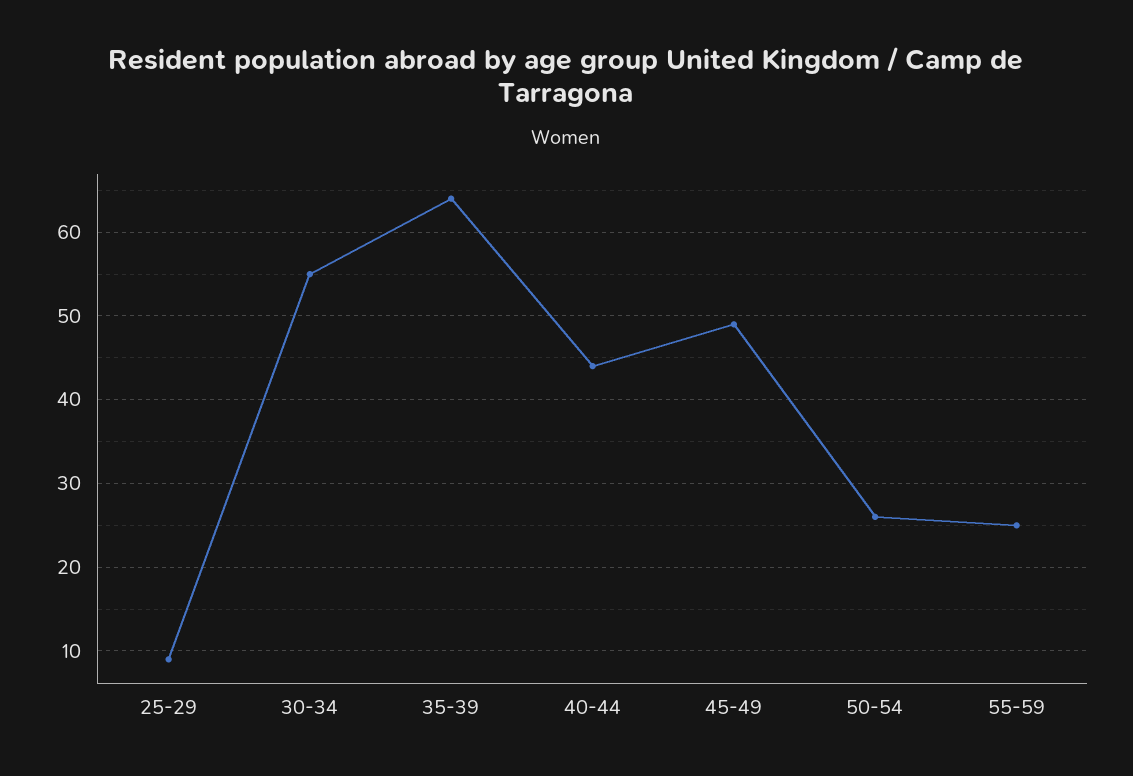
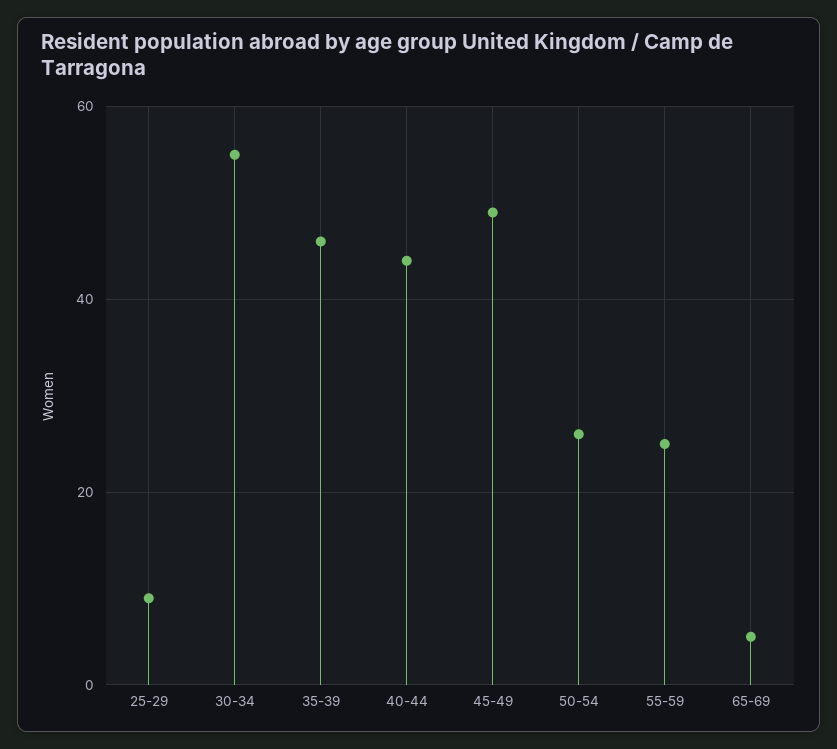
35-39: 64 -> 45
65-69: none -> 5

